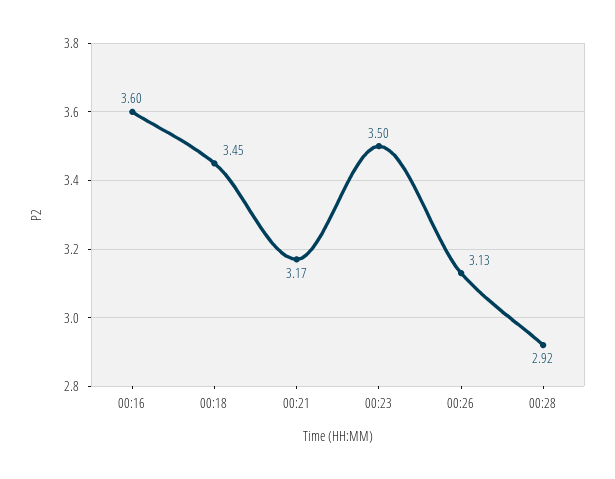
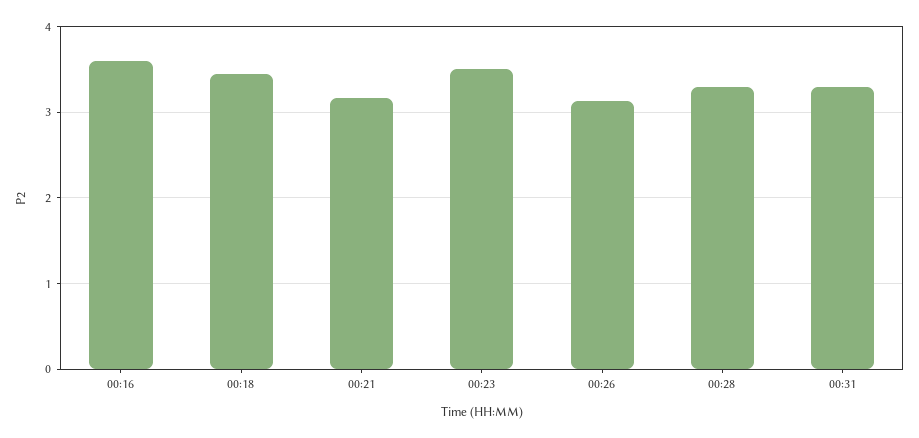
00:28: 2.92 -> 3.3
00:31: none -> 3.3

